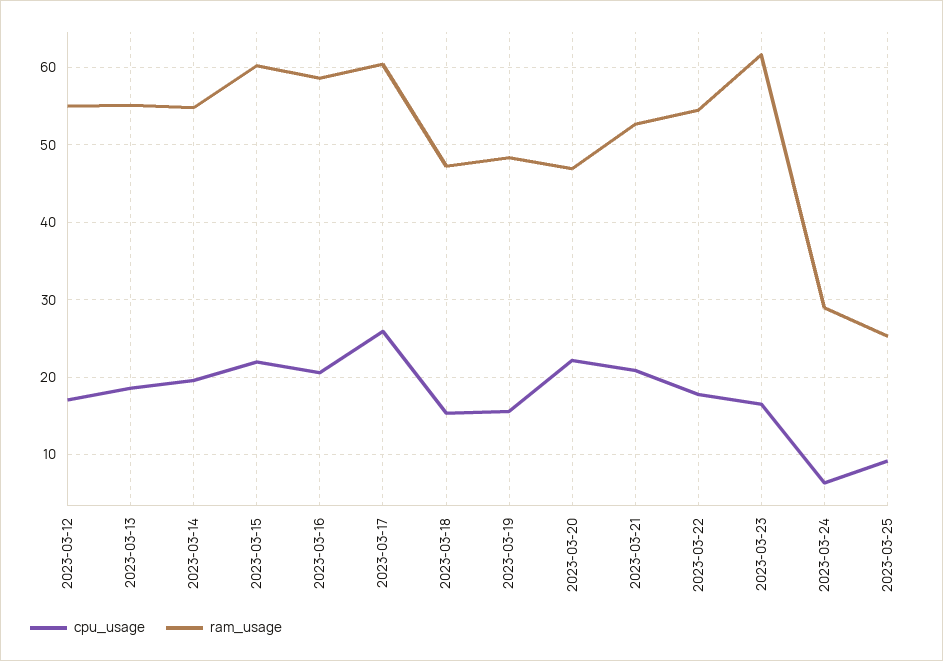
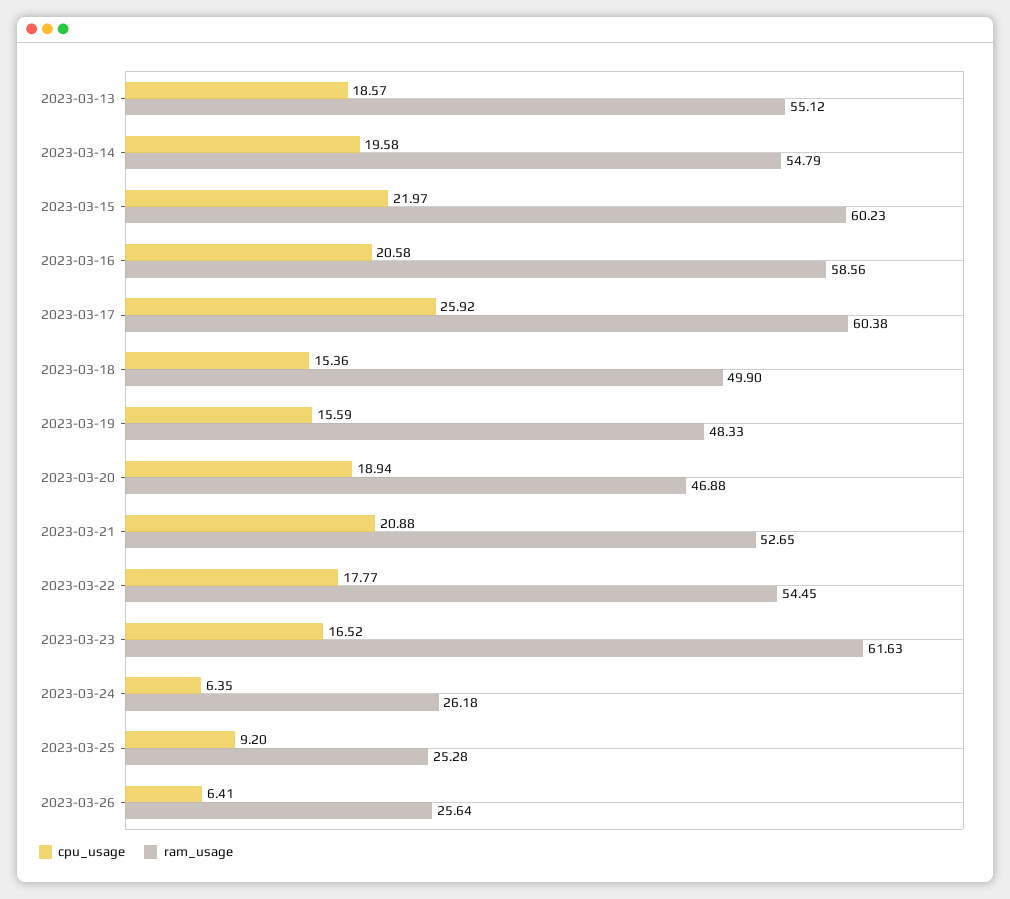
cpu_usage, 2023-03-12: 17 -> none
ram_usage, 2023-03-12: 55 -> none
ram_usage, 2023-03-18: 47 -> 49.9
cpu_usage, 2023-03-20: 22 -> 18.94
ram_usage, 2023-03-24: 29 -> 26.18
cpu_usage, 2023-03-26: none -> 6.41
ram_usage, 2023-03-26: none -> 25.64

